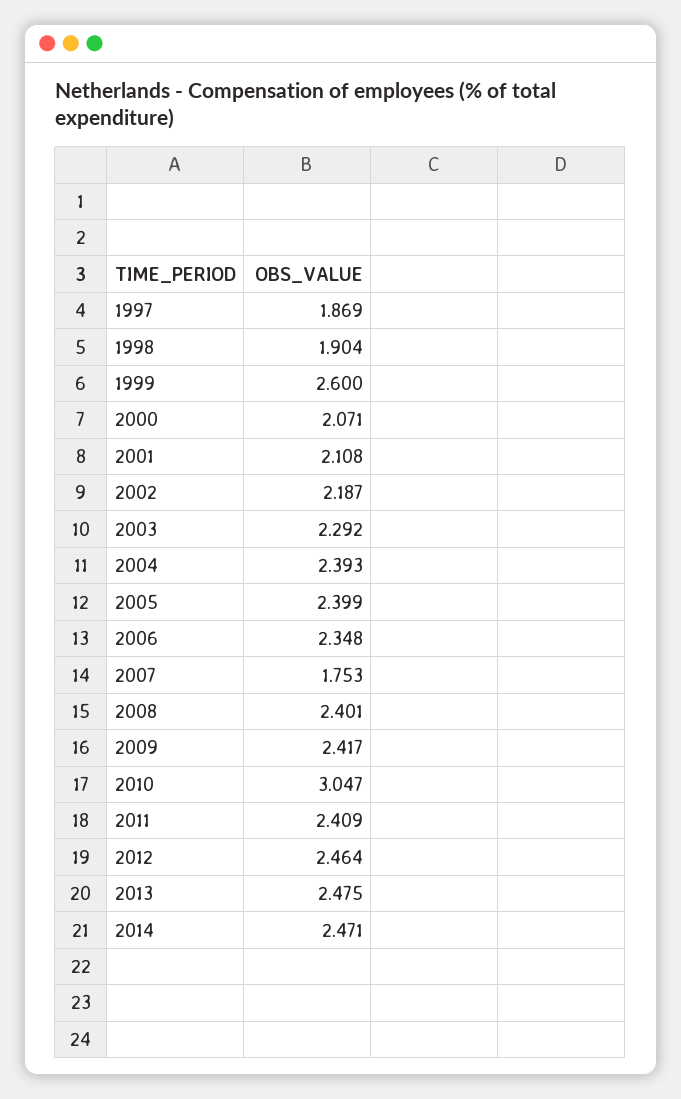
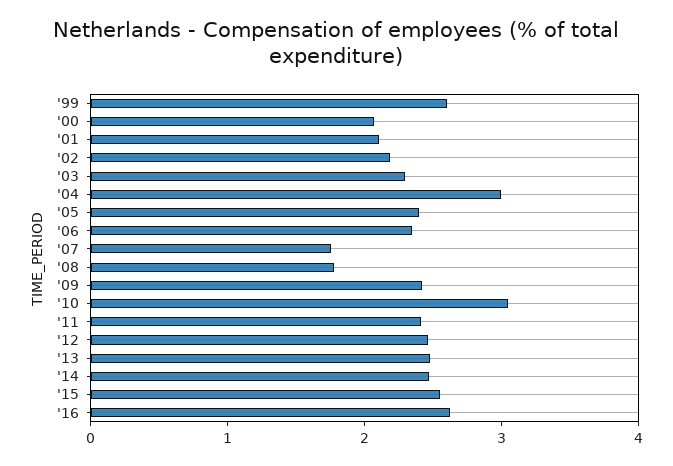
1997: 1.869 -> none
1998: 1.904 -> none
2004: 2.393 -> 3
2008: 2.401 -> 1.8
'15: none -> 2.6
'16: none -> 2.6

